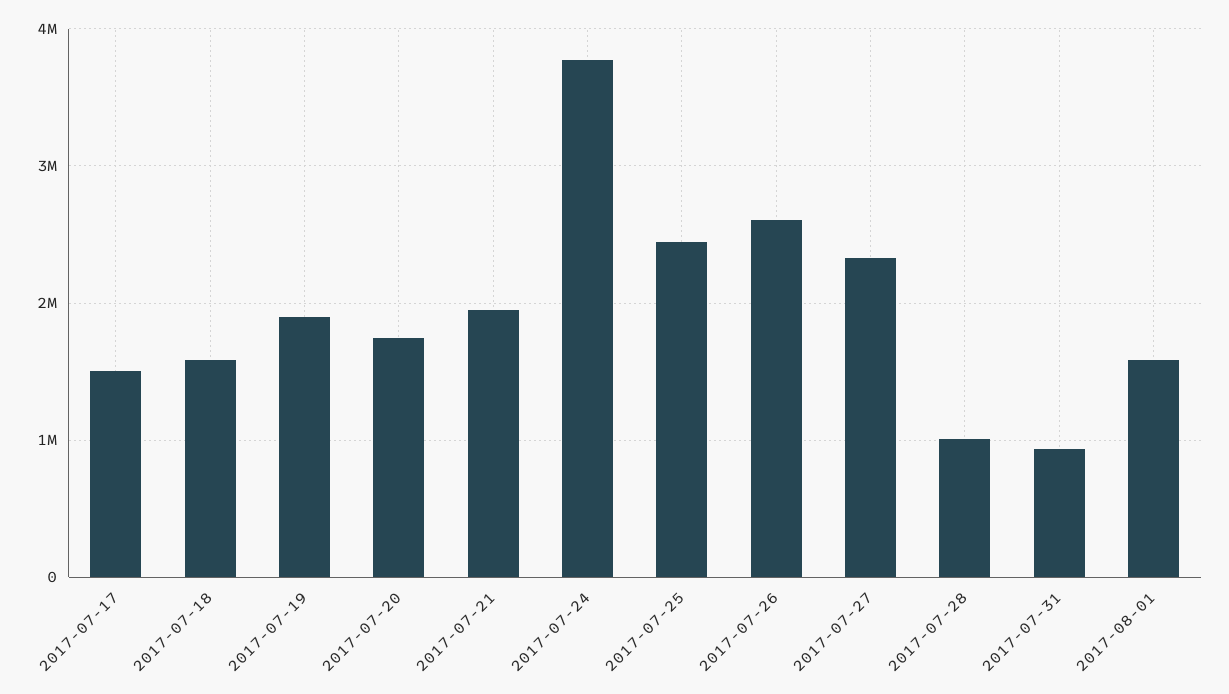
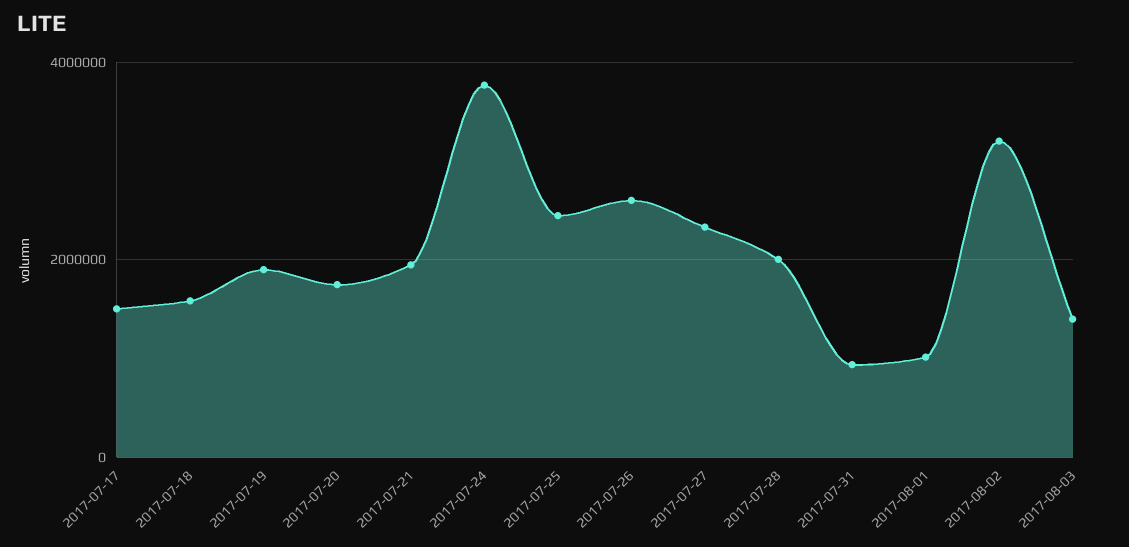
2017-07-28: 1000000 -> 2000000
2017-08-01: 1600000 -> 1000000
2017-08-02: none -> 3200000
2017-08-03: none -> 1400000

